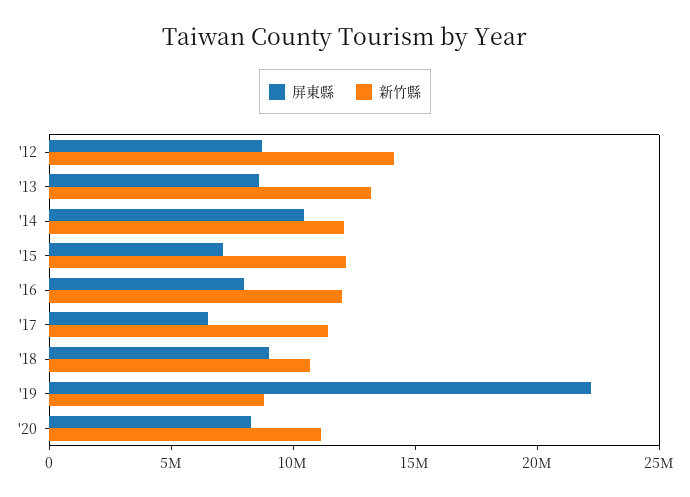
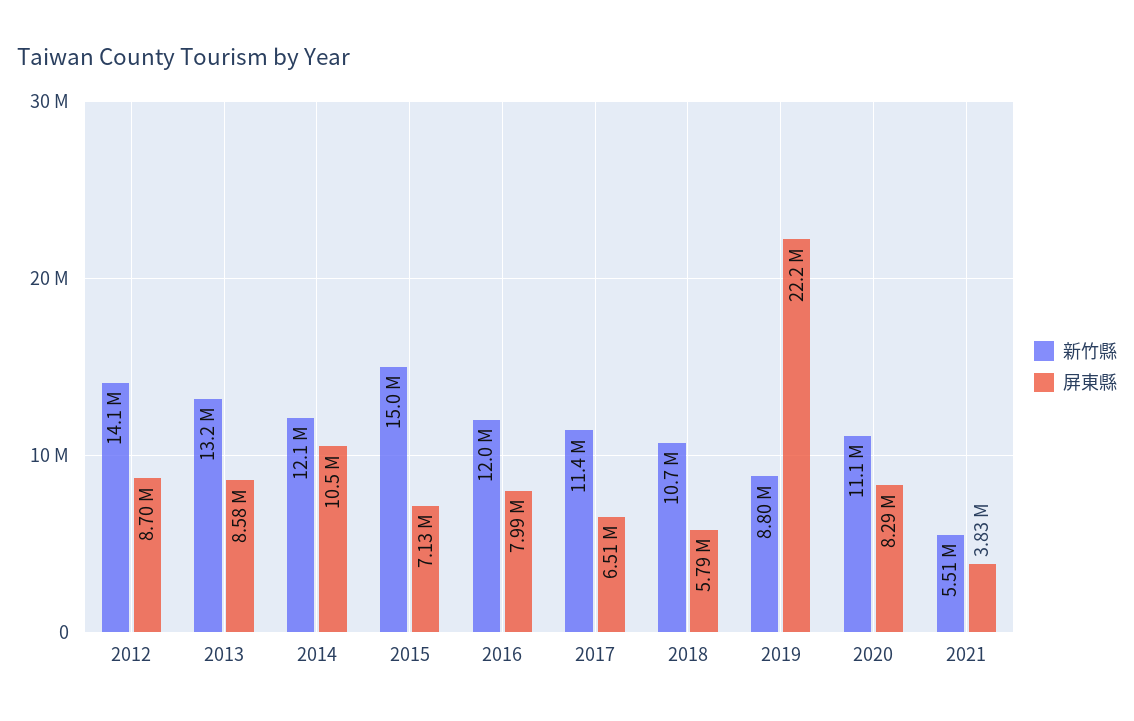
新竹縣, '15: 12000000 -> 15000000
屏東縣, '18: 9000000 -> 5790000
新竹縣, 2021: none -> 5510000
屏東縣, 2021: none -> 3830000

